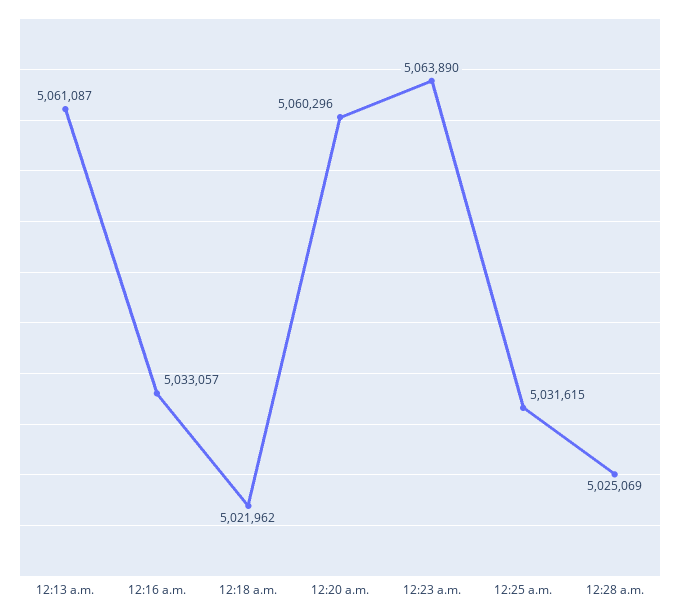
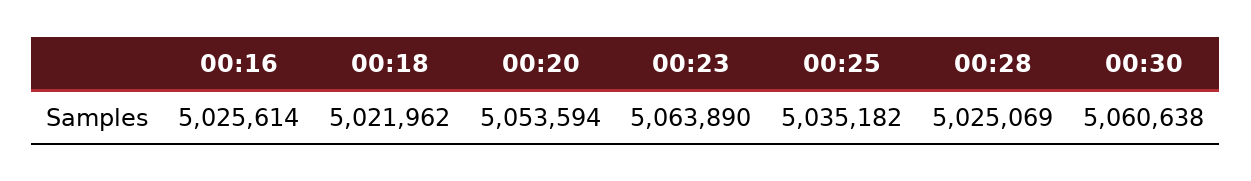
12:13 a.m.: 5061087 -> none
12:16 a.m.: 5033057 -> 5025614
12:20 a.m.: 5060296 -> 5053594
12:25 a.m.: 5031615 -> 5035182
00:30: none -> 5060638

